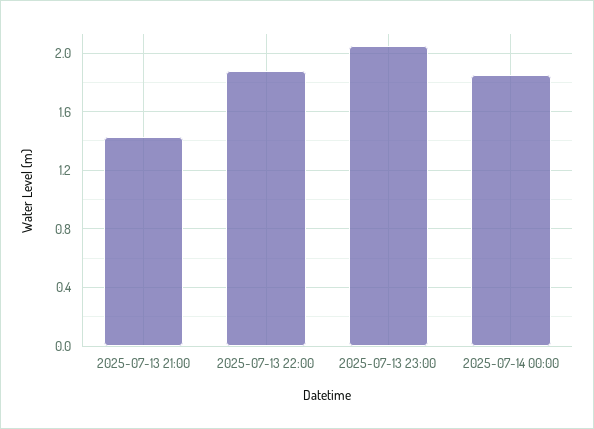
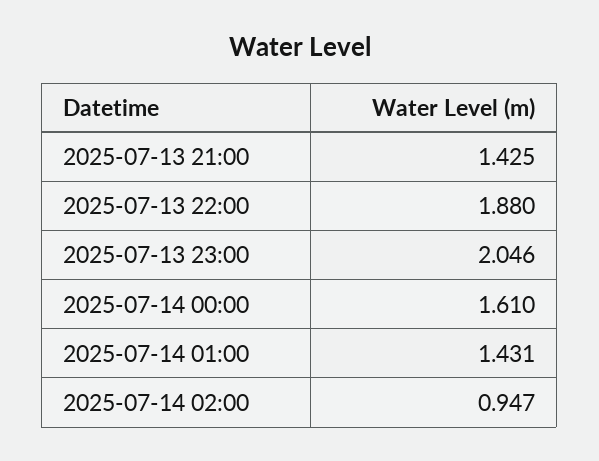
2025-07-14 00:00: 1.85 -> 1.61
2025-07-14 01:00: none -> 1.431
2025-07-14 02:00: none -> 0.947

